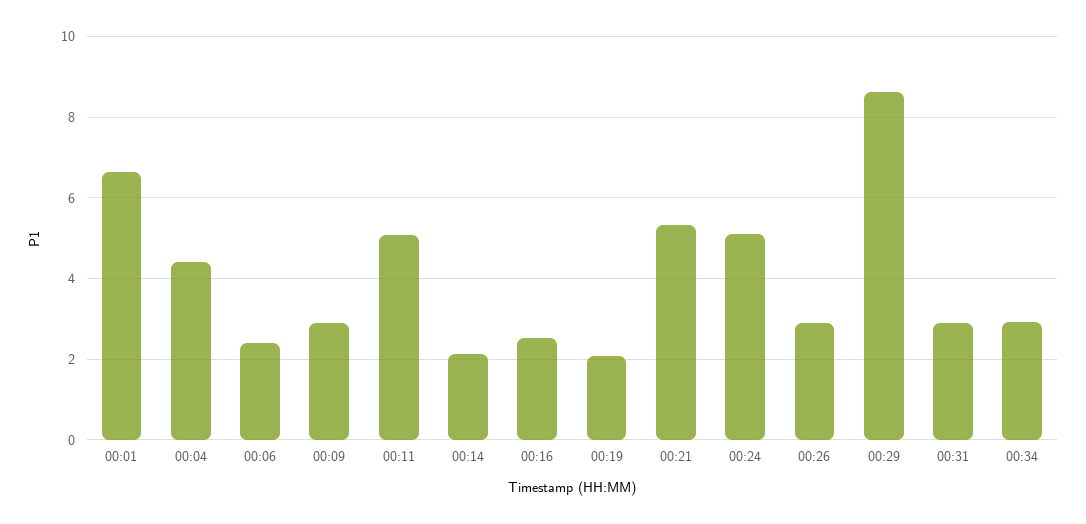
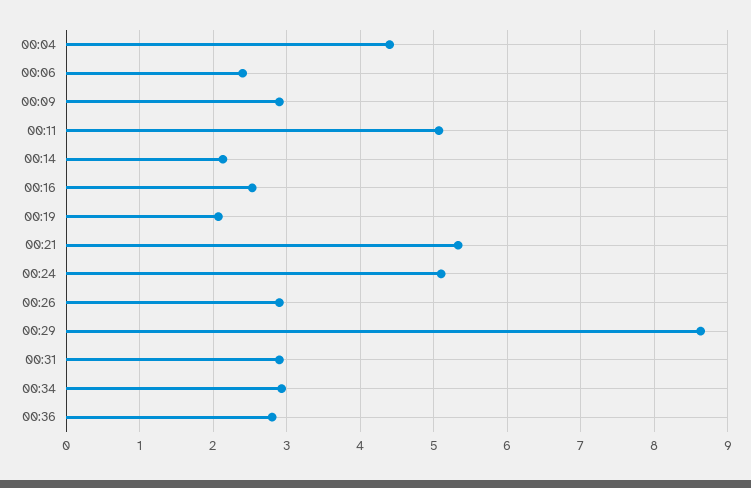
00:01: 6.6 -> none
00:36: none -> 2.8

